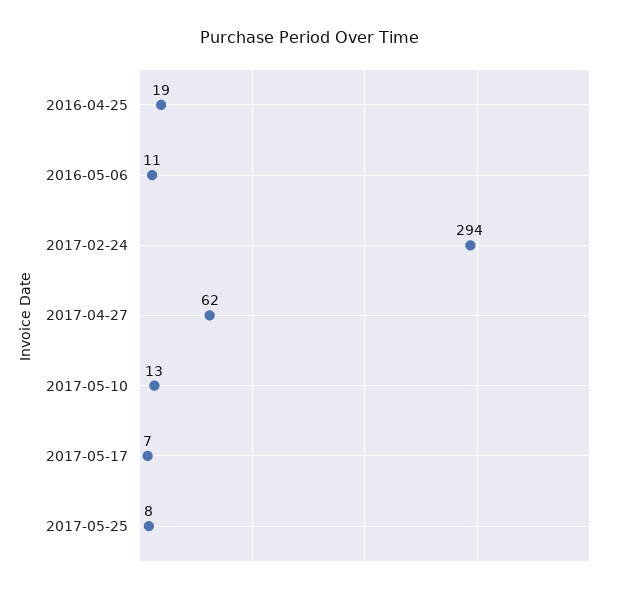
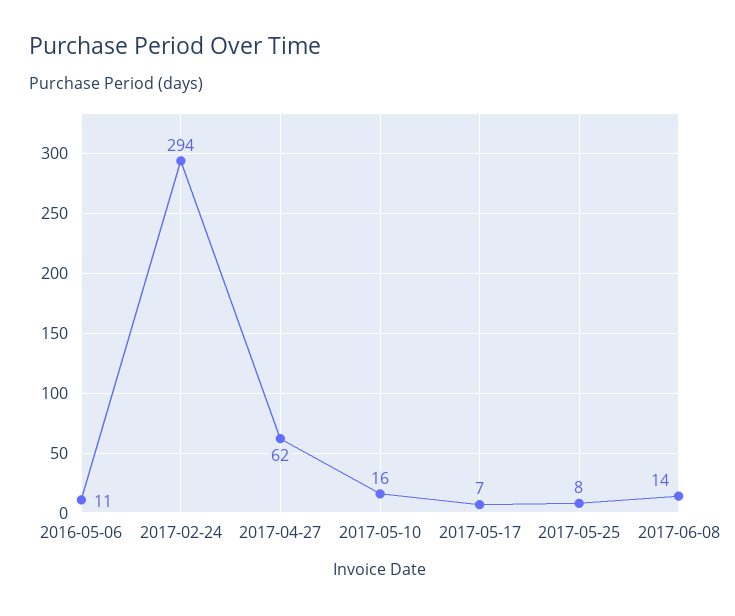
2016-04-25: 19 -> none
2017-05-10: 13 -> 16
2017-06-08: none -> 14

